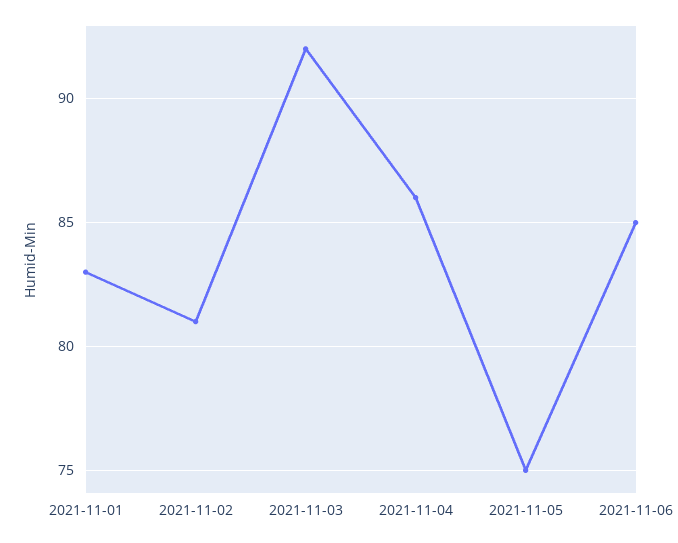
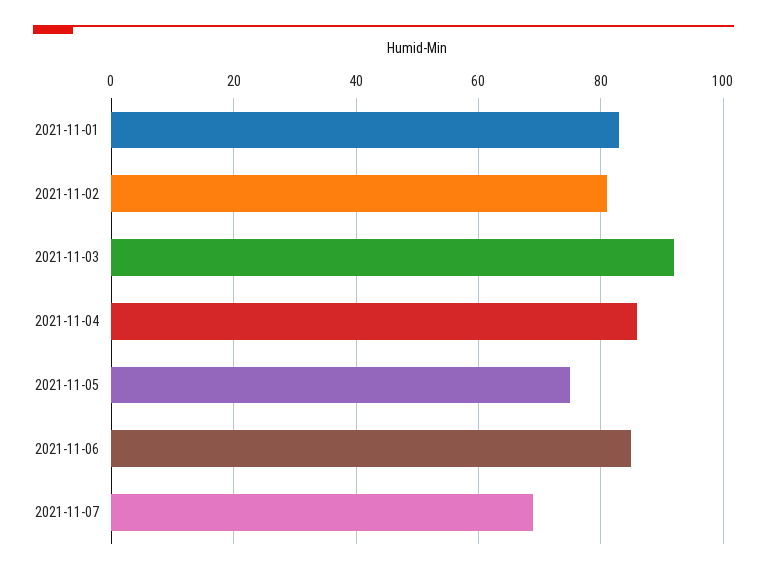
2021-11-07: none -> 70

